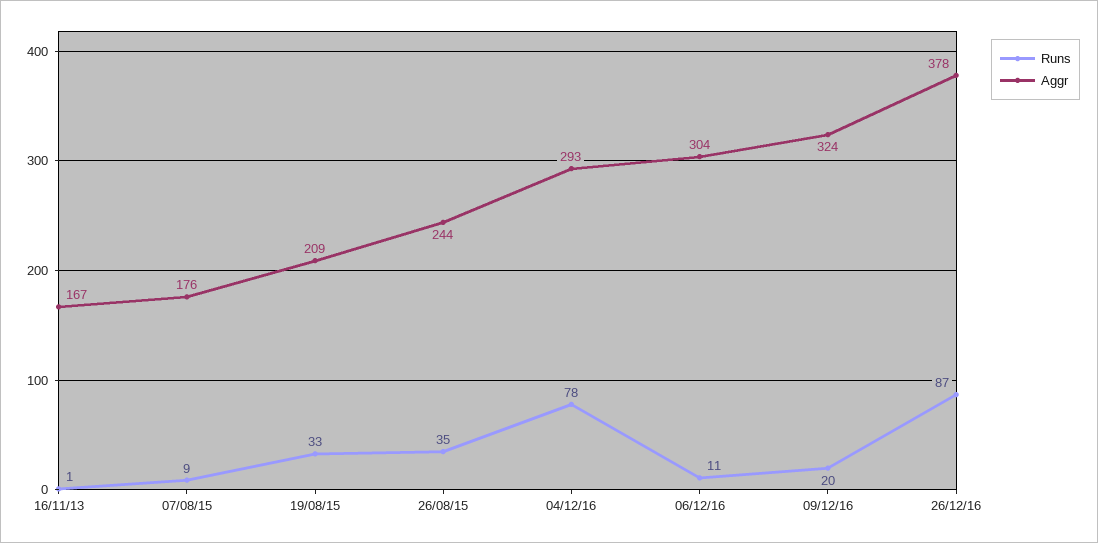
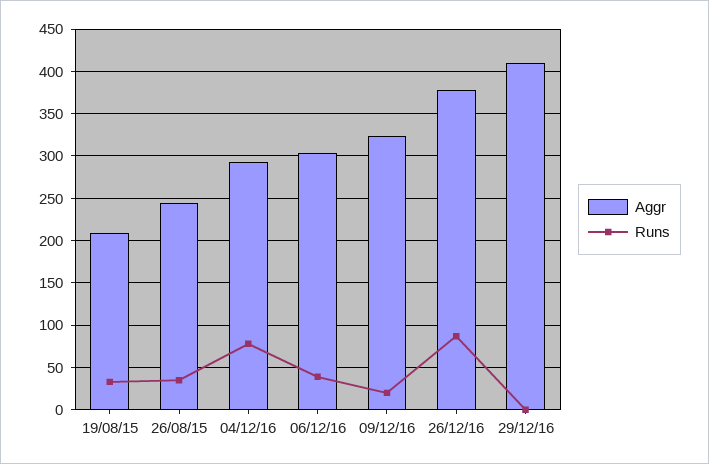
Runs, 16/11/13: 1 -> none
Aggr, 16/11/13: 167 -> none
Runs, 07/08/15: 9 -> none
Aggr, 07/08/15: 176 -> none
Runs, 06/12/16: 11 -> 40
Aggr, 29/12/16: none -> 410
Runs, 29/12/16: none -> 0

